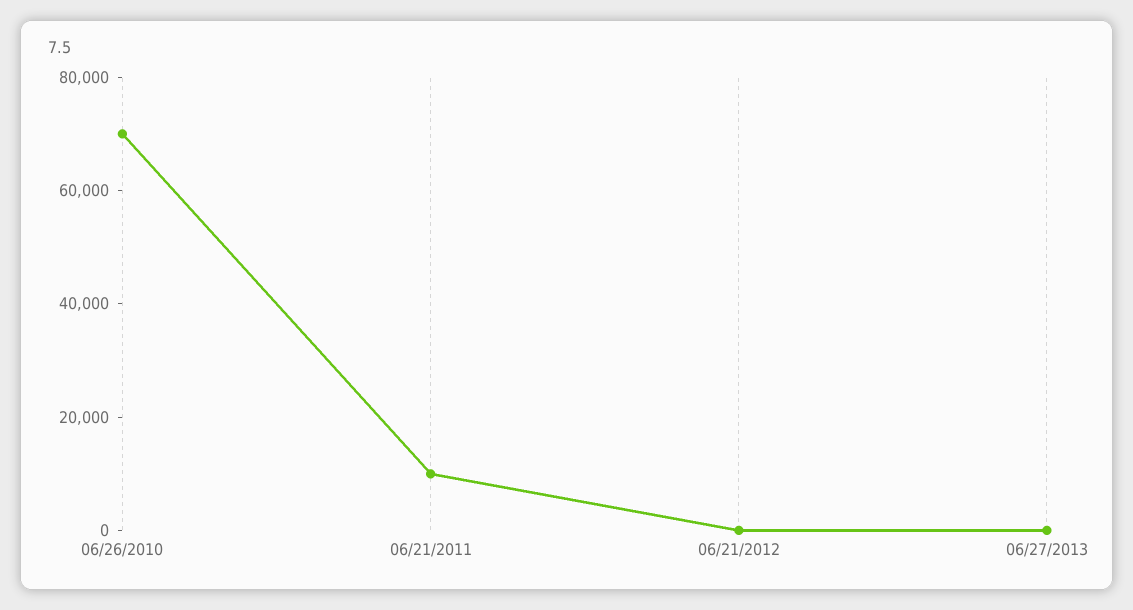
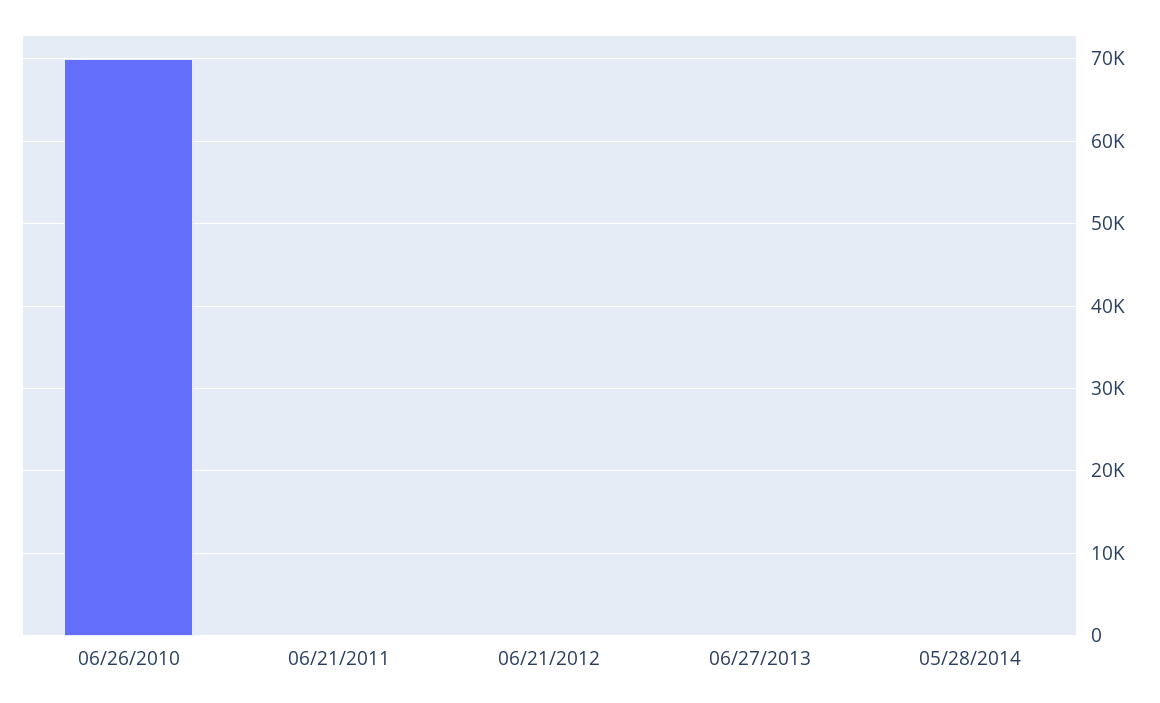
06/21/2011: 10000 -> 0
05/28/2014: none -> 0

